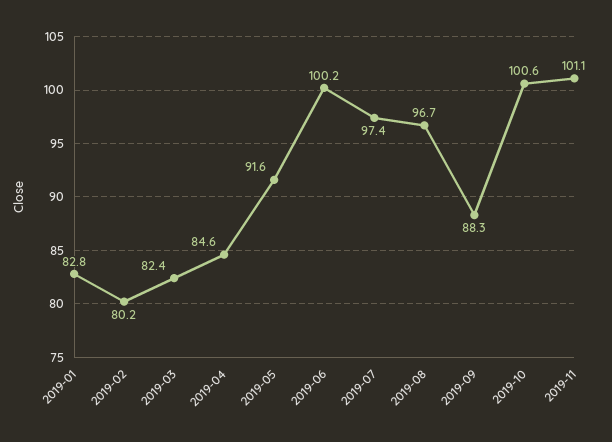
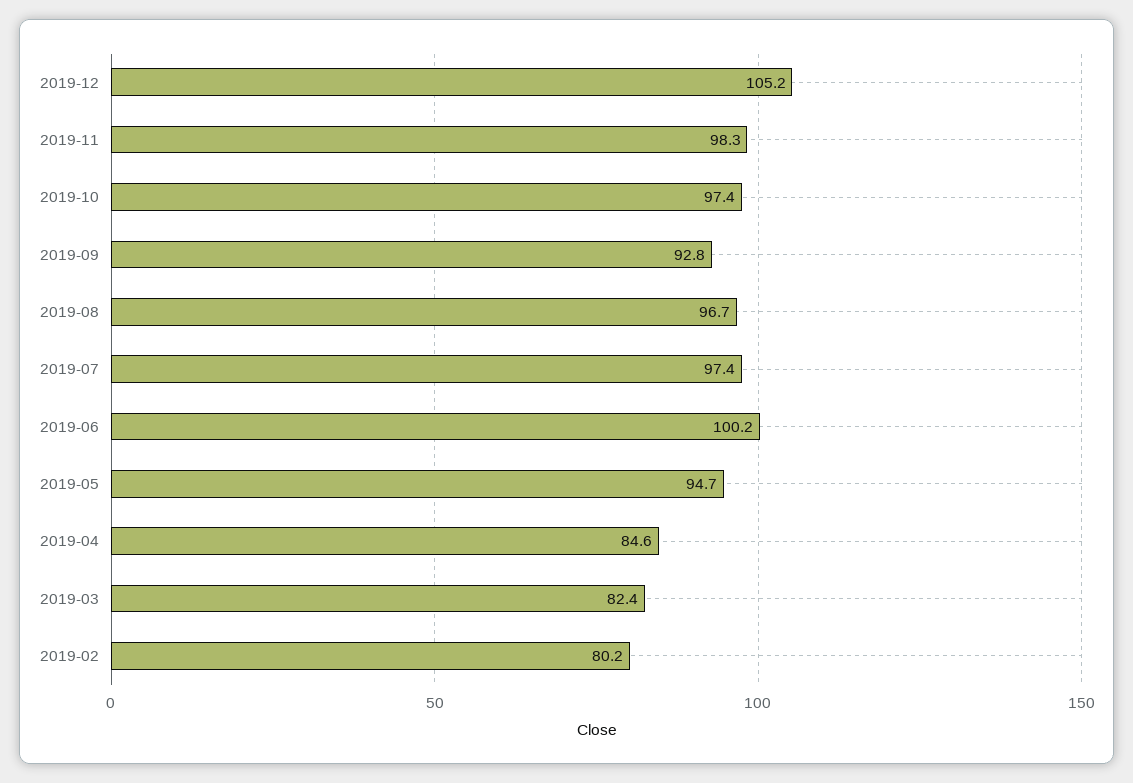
2019-01: 82.8 -> none
2019-05: 91.6 -> 94.7
2019-09: 88.3 -> 92.8
2019-10: 100.6 -> 97.4
2019-11: 101.1 -> 98.3
2019-12: none -> 105.2

